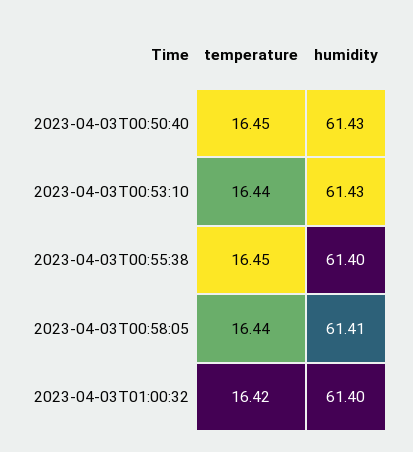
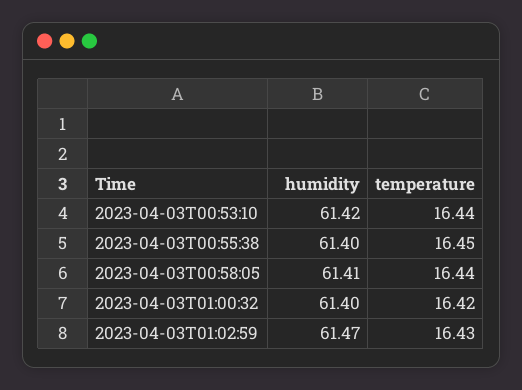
temperature, 2023-04-03T00:50:40: 16.45 -> none
humidity, 2023-04-03T00:50:40: 61.43 -> none
humidity, 2023-04-03T00:53:10: 61.43 -> 61.42
humidity, 2023-04-03T01:02:59: none -> 61.47
temperature, 2023-04-03T01:02:59: none -> 16.43

